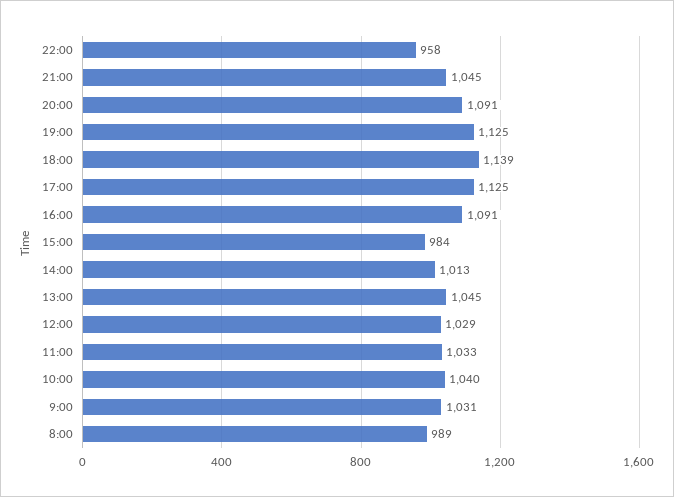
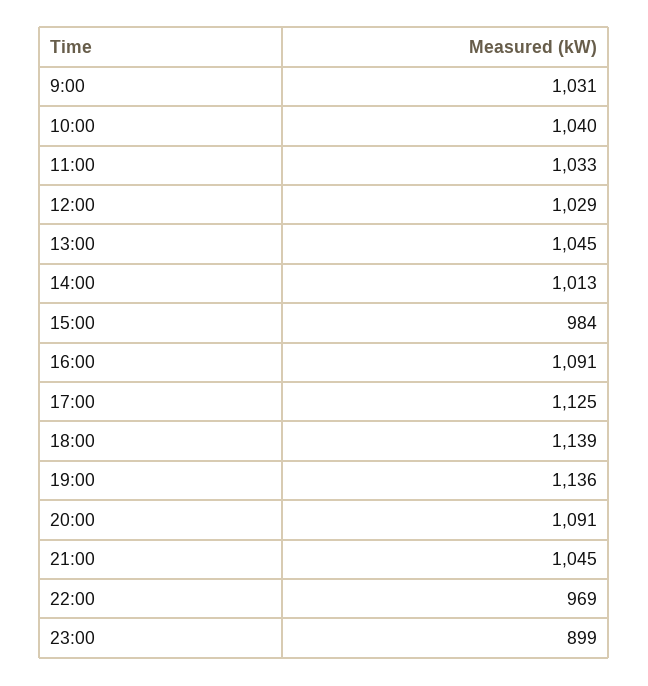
22:00: 958 -> 969
19:00: 1125 -> 1136
8:00: 989 -> none
23:00: none -> 899

